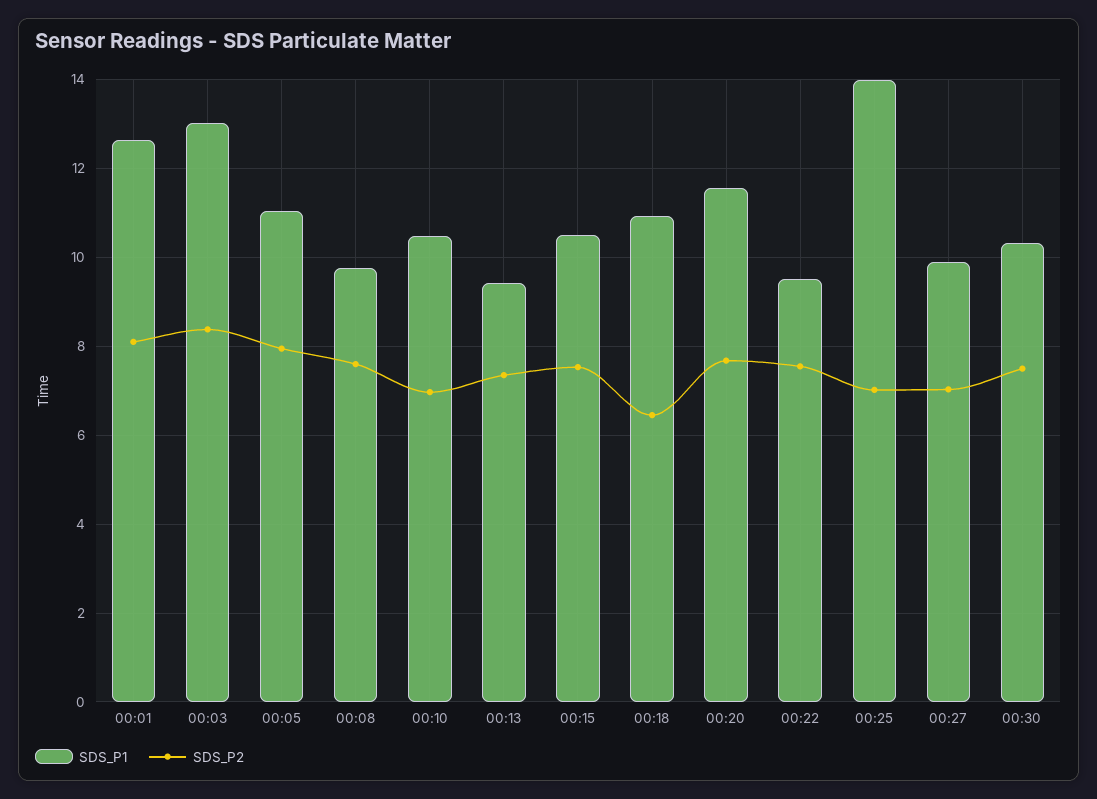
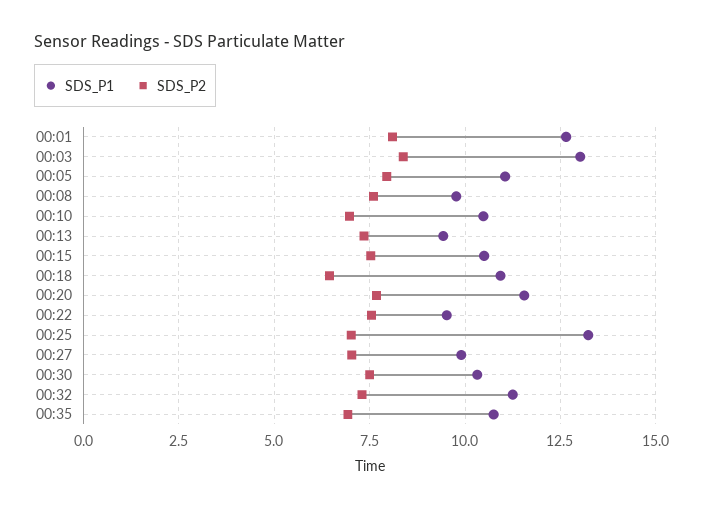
SDS_P1, 00:25: 14 -> 13.25
SDS_P1, 00:32: none -> 11.25
SDS_P2, 00:32: none -> 7.25
SDS_P1, 00:35: none -> 10.75
SDS_P2, 00:35: none -> 7

